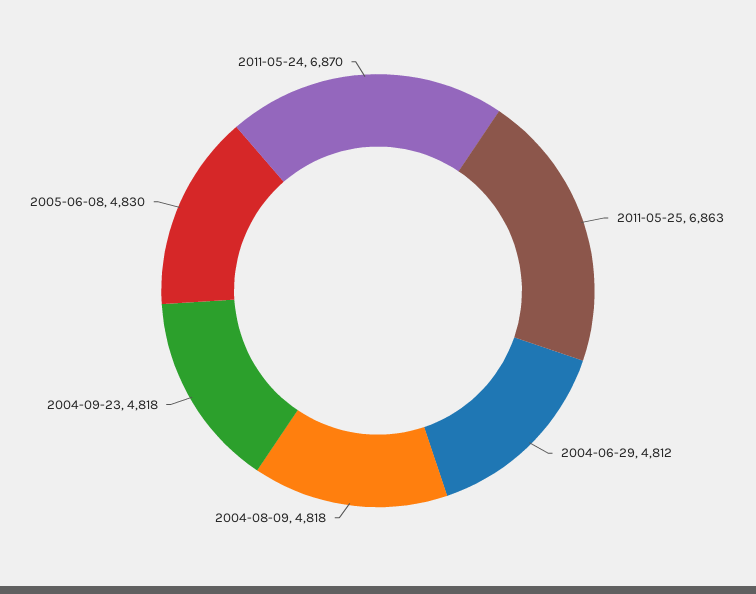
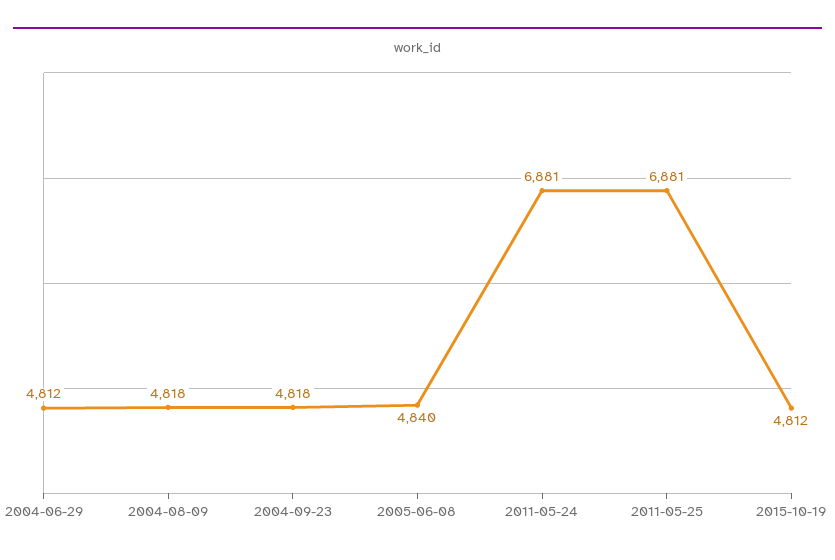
2011-05-25: 6863 -> 6881
2005-06-08: 4830 -> 4840
2011-05-24: 6870 -> 6881
2015-10-19: none -> 4812

